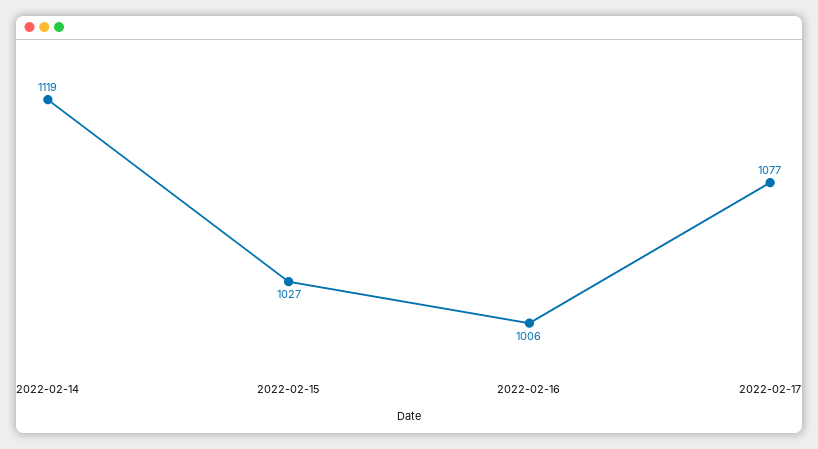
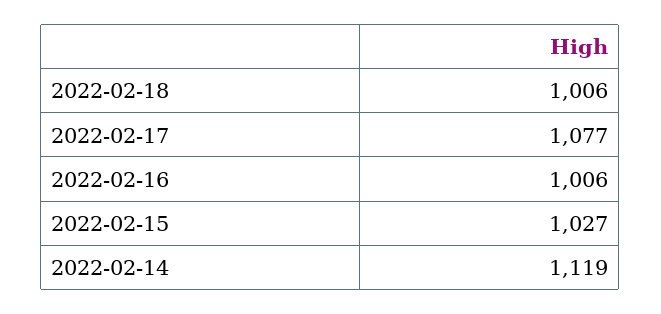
2022-02-18: none -> 1006

